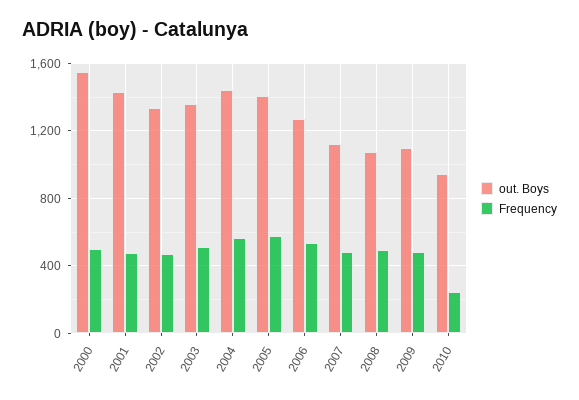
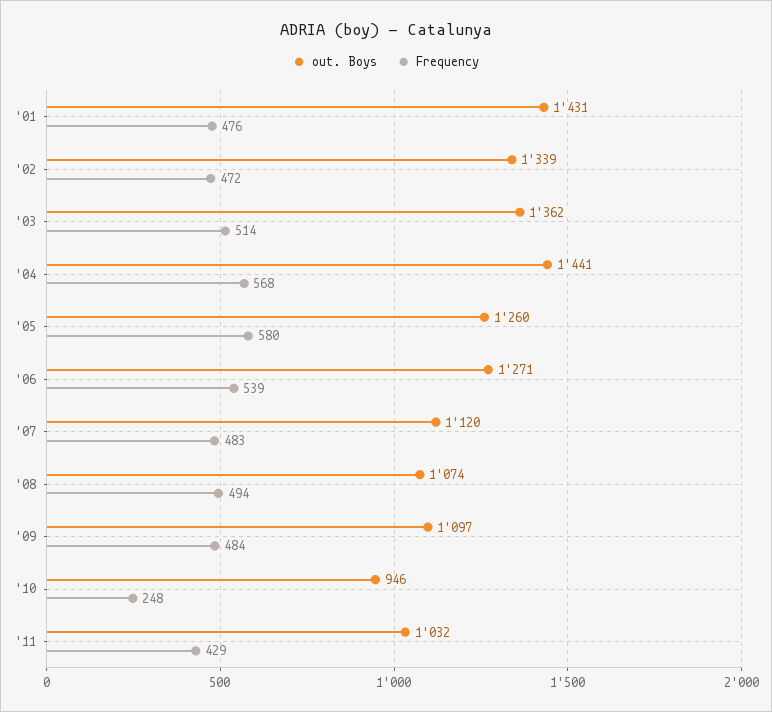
out. Boys, 2000: 1550 -> none
Frequency, 2000: 500 -> none
out. Boys, 2005: 1400 -> 1260
out. Boys, '11: none -> 1032
Frequency, '11: none -> 429

